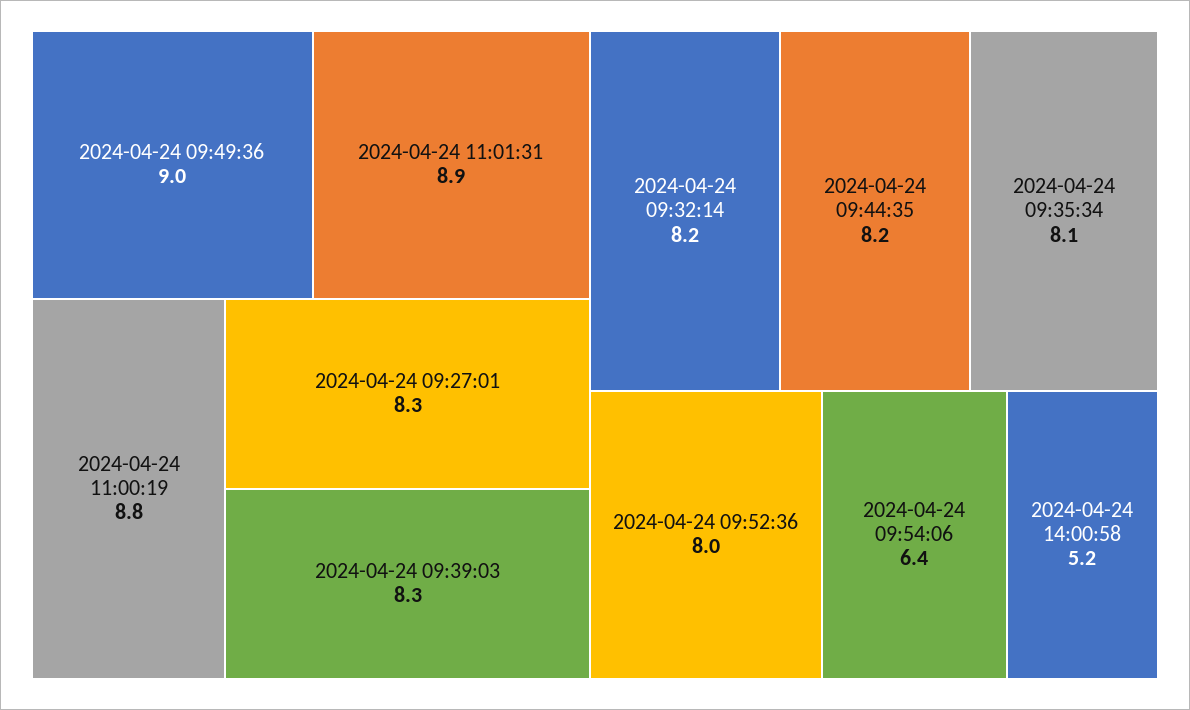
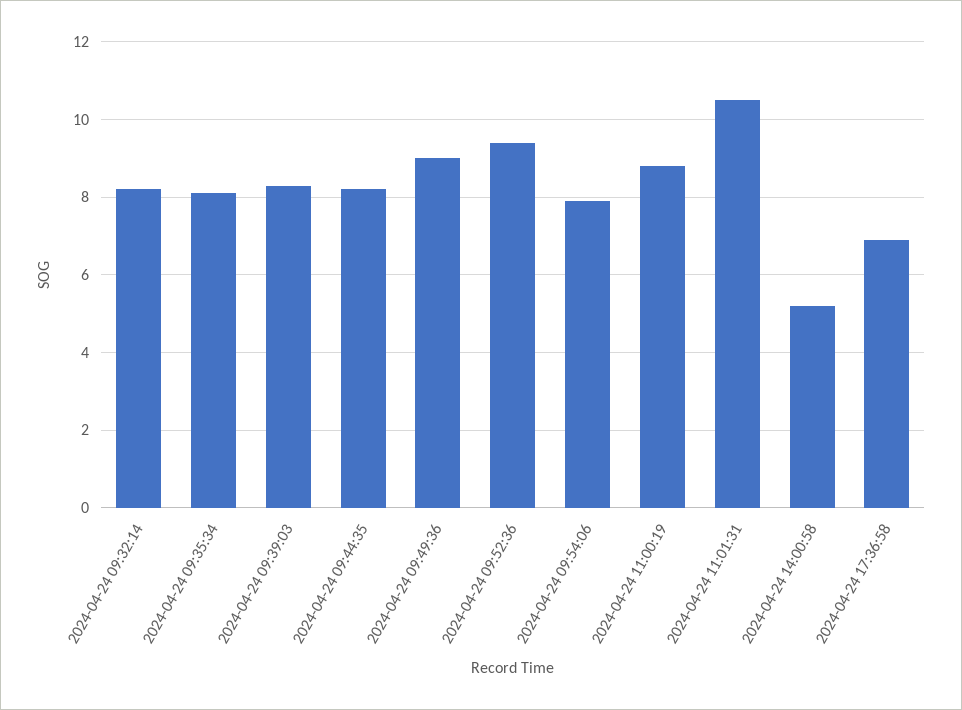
2024-04-24 11:01:31: 8.9 -> 10.5
2024-04-24 09:27:01: 8.3 -> none
2024-04-24 09:52:36: 8 -> 9.5
2024-04-24 09:54:06: 6.4 -> 8
2024-04-24 17:36:58: none -> 7

